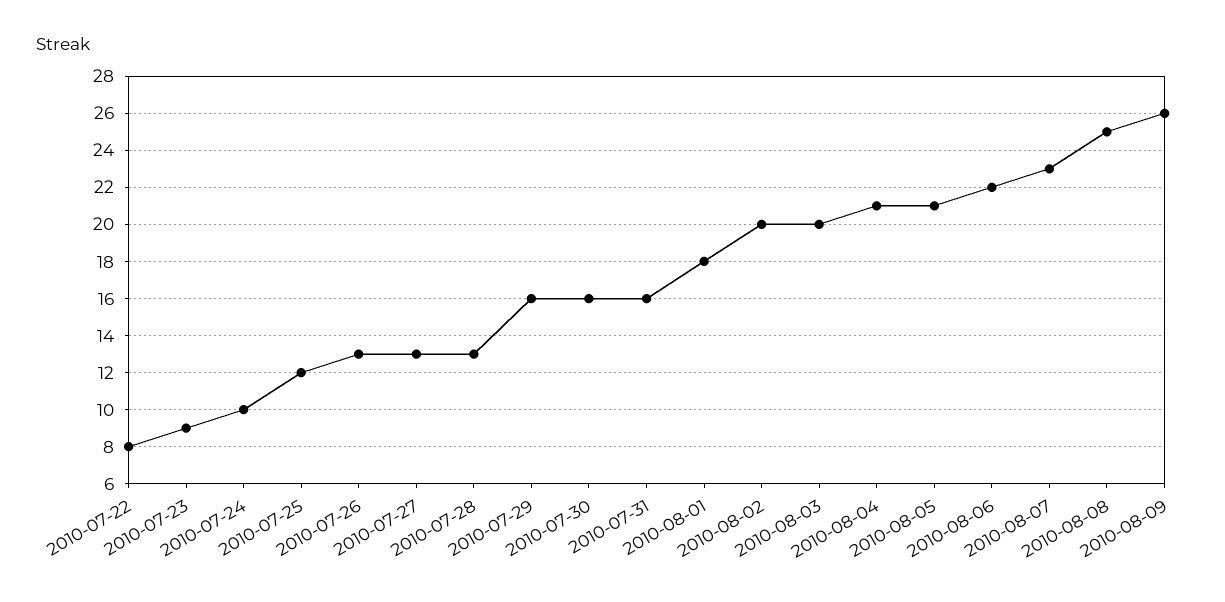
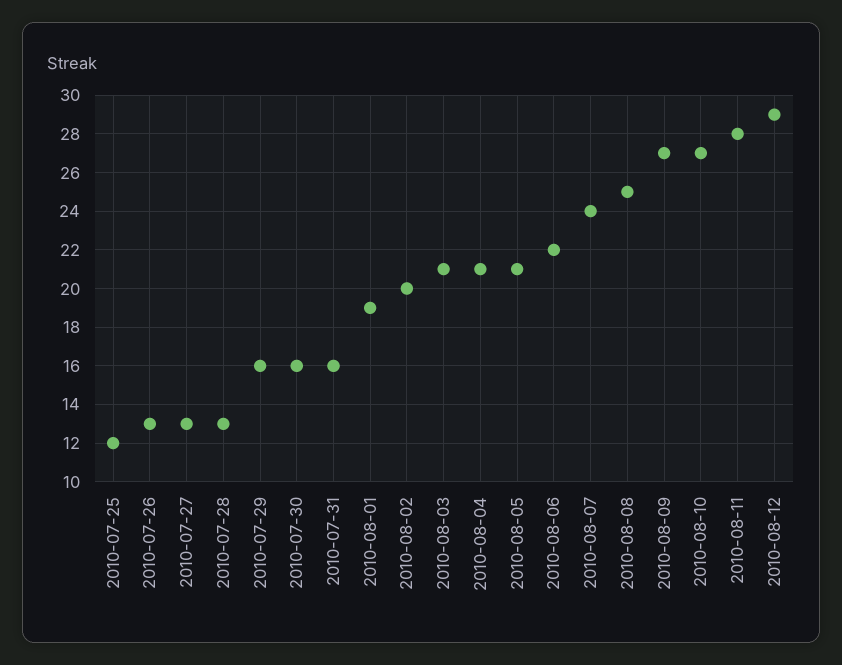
2010-07-22: 8 -> none
2010-07-23: 9 -> none
2010-07-24: 10 -> none
2010-08-01: 18 -> 19
2010-08-03: 20 -> 21
2010-08-07: 23 -> 24
2010-08-09: 26 -> 27
2010-08-10: none -> 27
2010-08-11: none -> 28
2010-08-12: none -> 29

